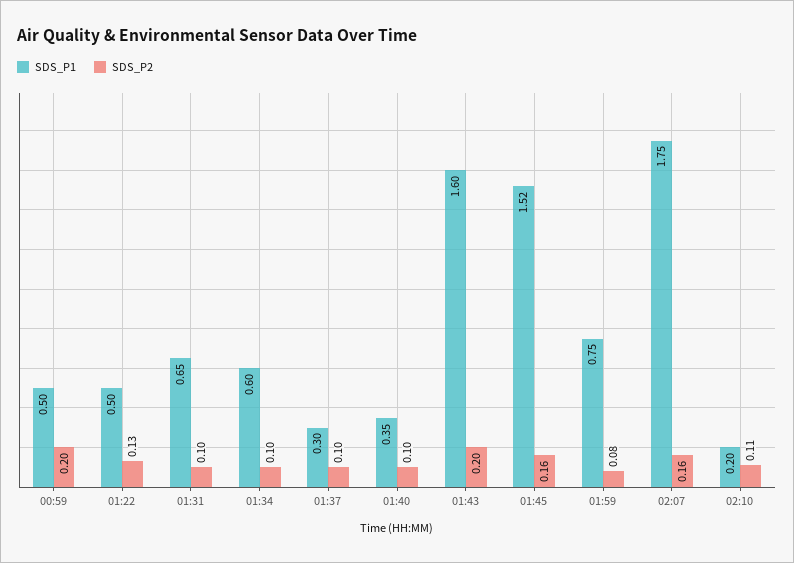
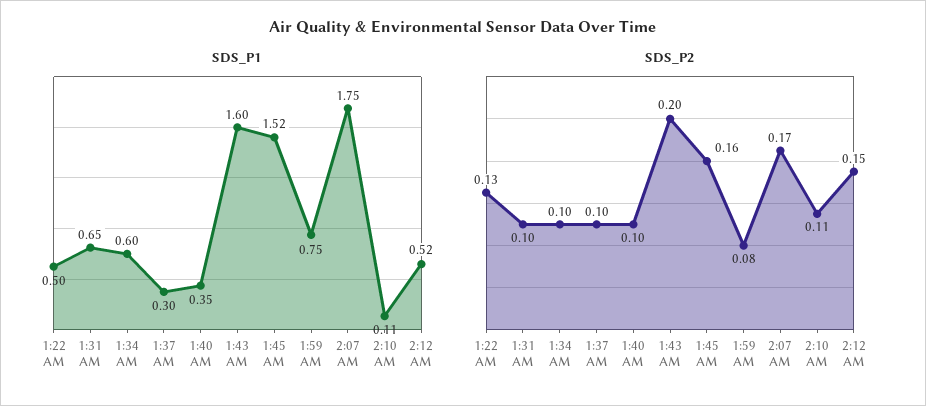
SDS_P1, 00:59: 0.5 -> none
SDS_P2, 00:59: 0.2 -> none
SDS_P2, 02:07: 0.16 -> 0.17
SDS_P1, 02:10: 0.2 -> 0.11
SDS_P1, 2:12 AM: none -> 0.52
SDS_P2, 2:12 AM: none -> 0.15

